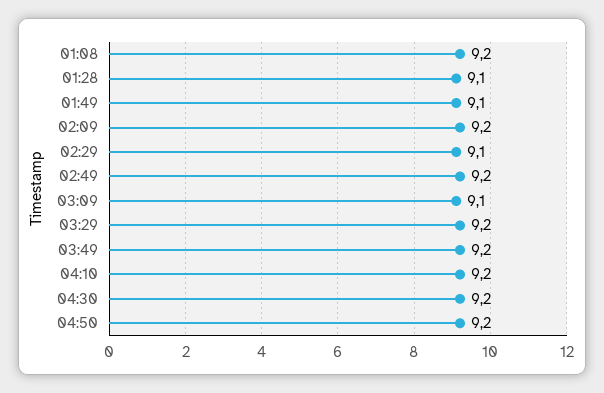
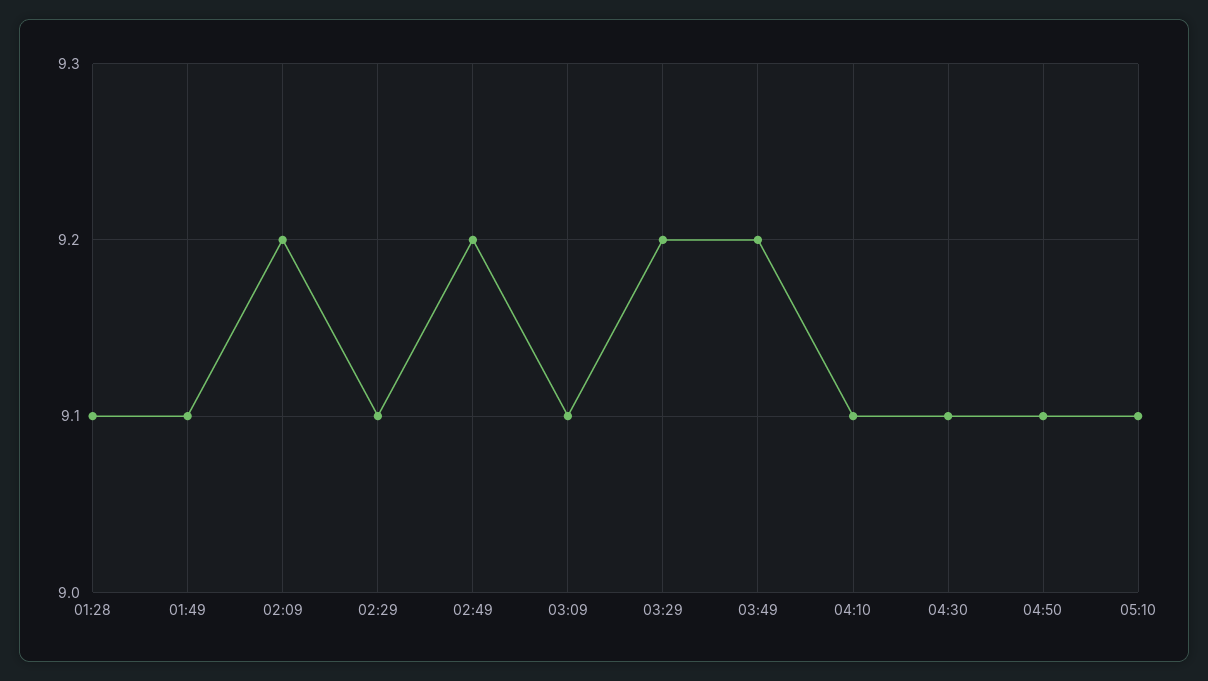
01:08: 9.2 -> none
04:10: 9.2 -> 9.1
04:30: 9.2 -> 9.1
04:50: 9.2 -> 9.1
05:10: none -> 9.1

